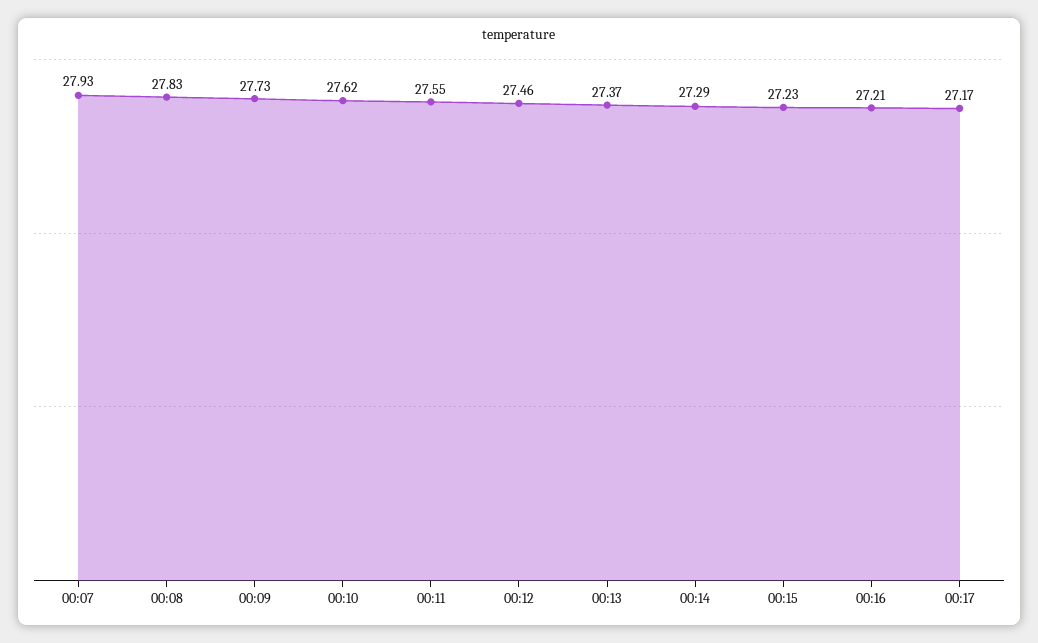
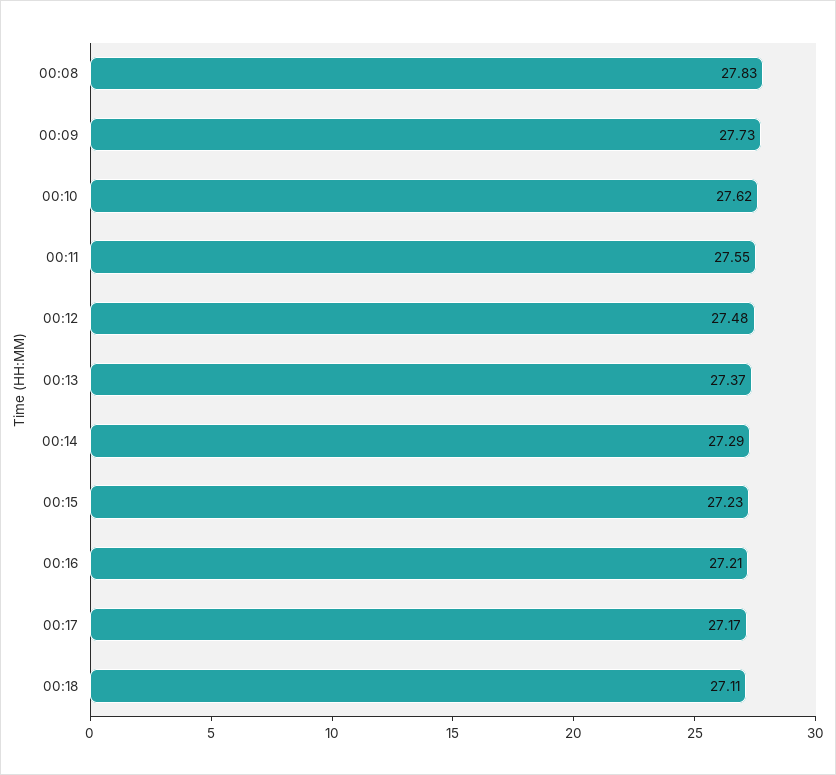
00:07: 27.93 -> none
00:12: 27.46 -> 27.48
00:18: none -> 27.11

